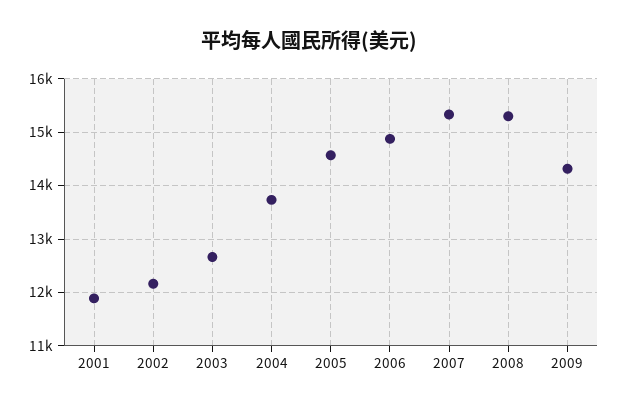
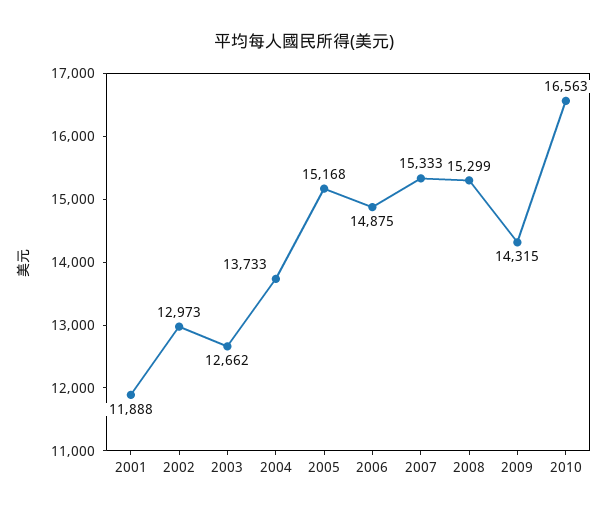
2002: 12200 -> 12973
2005: 14600 -> 15168
2010: none -> 16563

